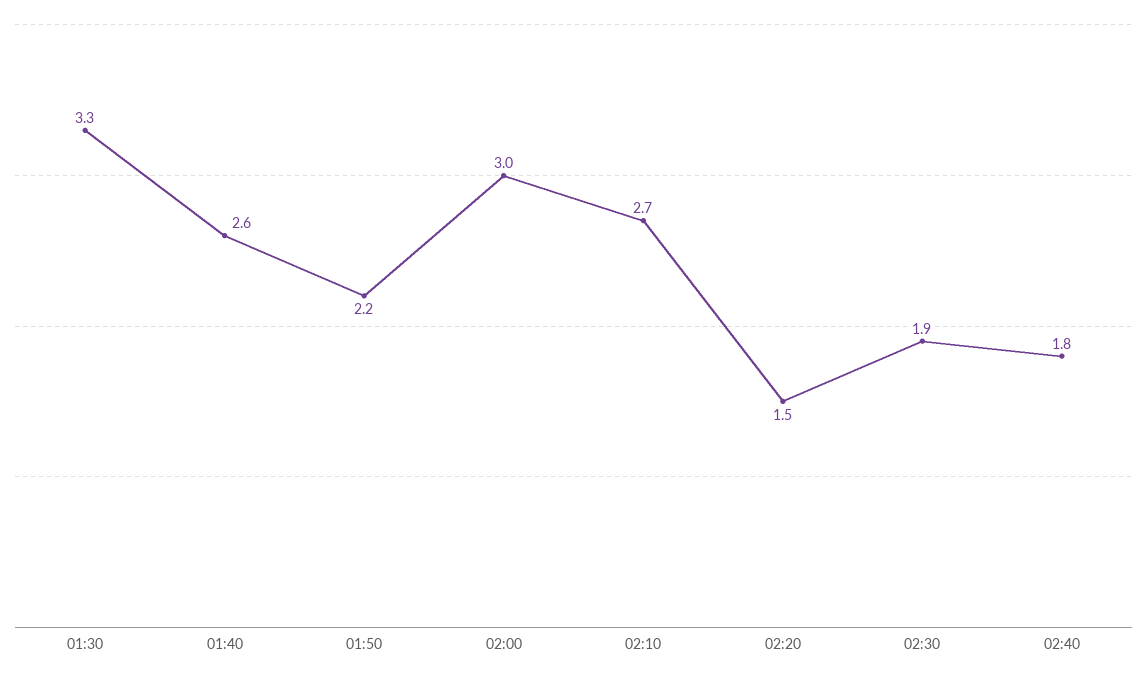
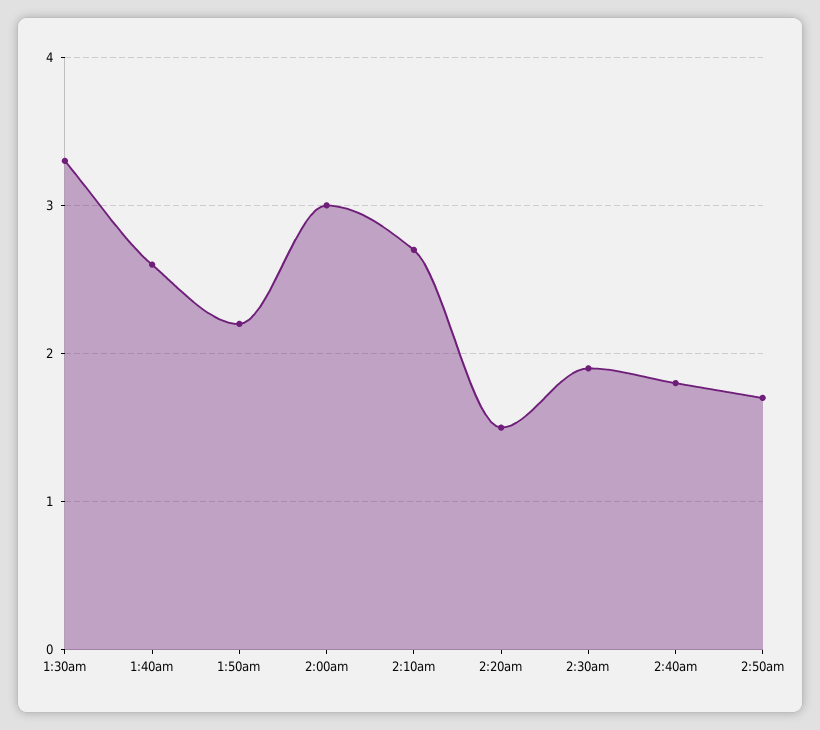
2:50am: none -> 1.7

